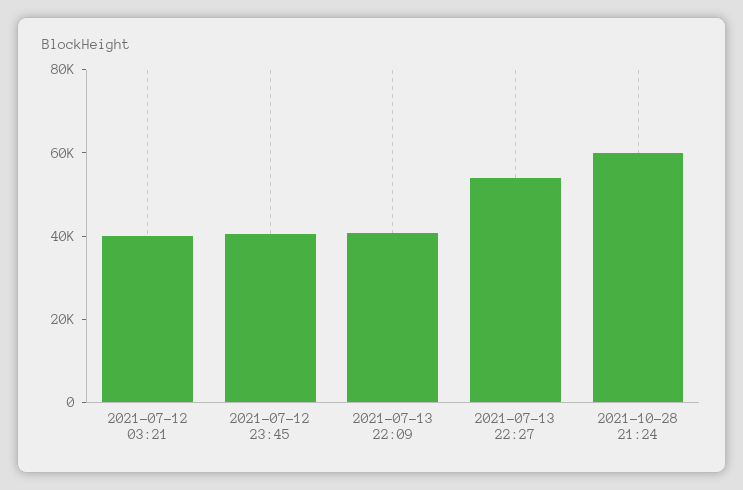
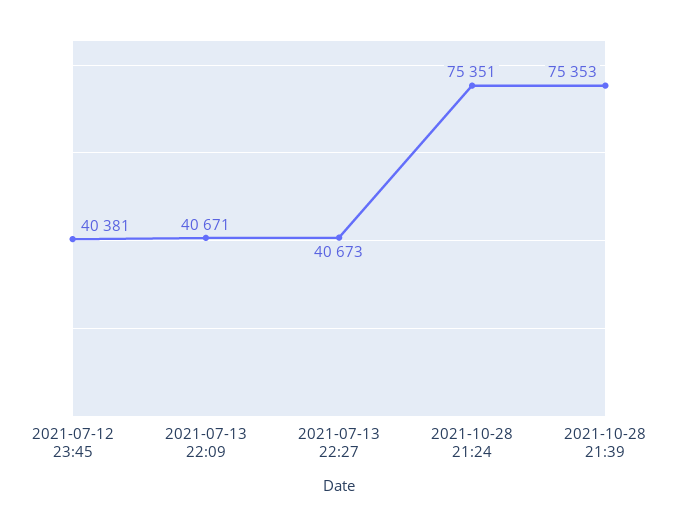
2021-07-12 03:21: 40000 -> none
2021-07-13 22:27: 55000 -> 40673
2021-10-28 21:24: 60000 -> 75351
2021-10-28 21:39: none -> 75353

